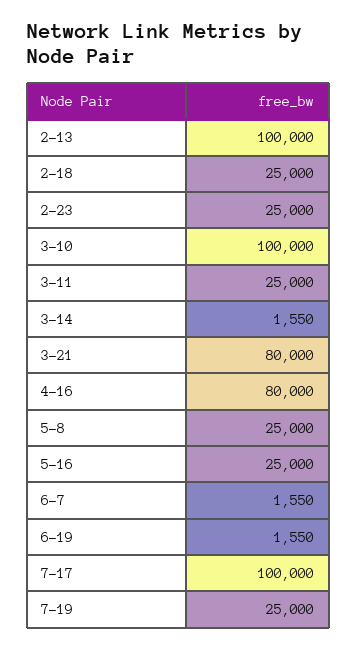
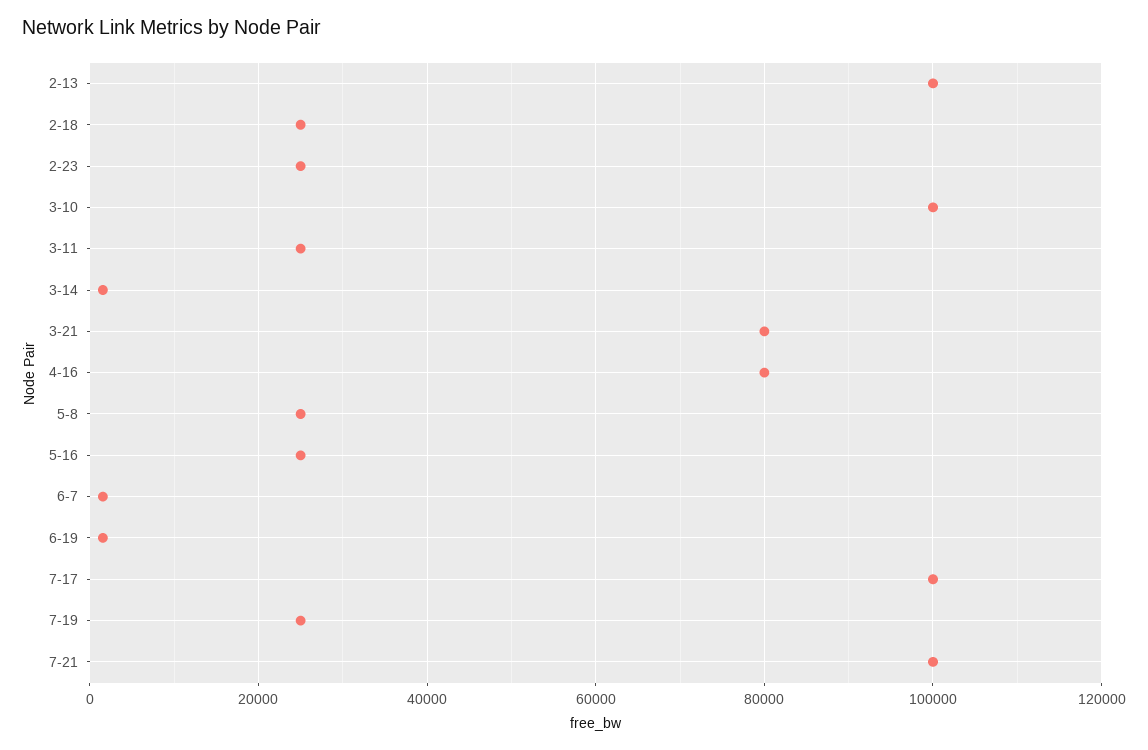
7-21: none -> 100000

